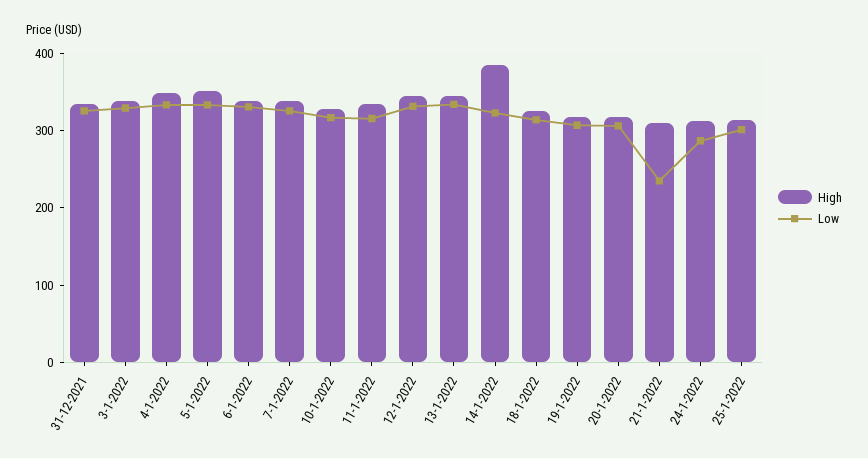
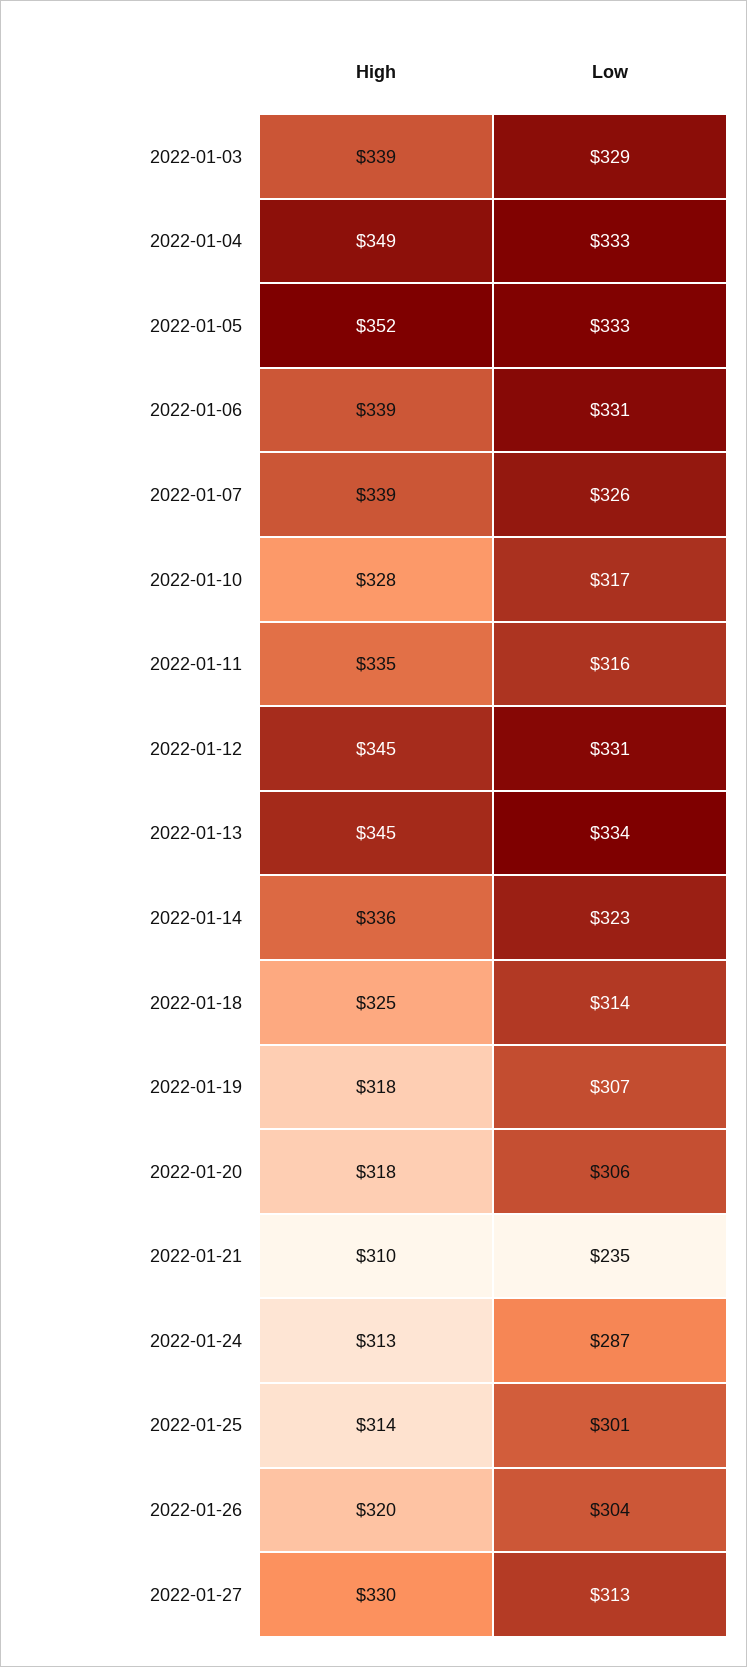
High, 31-12-2021: 340 -> none
Low, 31-12-2021: 320 -> none
High, 14-1-2022: 380 -> 336
High, 2022-01-26: none -> 320
Low, 2022-01-26: none -> 304
High, 2022-01-27: none -> 330
Low, 2022-01-27: none -> 313

